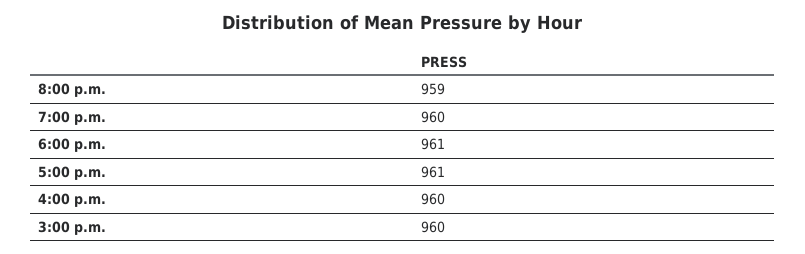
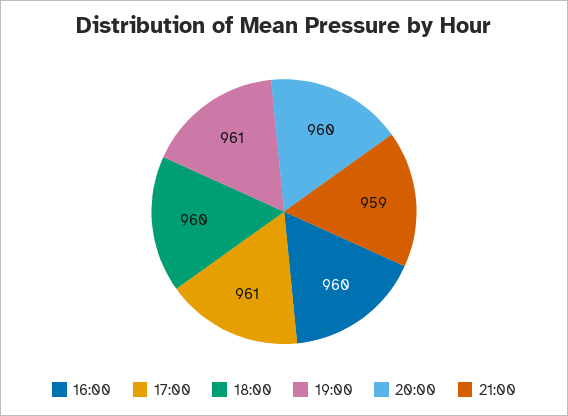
8:00 p.m.: 959 -> 960
7:00 p.m.: 960 -> 961
6:00 p.m.: 961 -> 960
3:00 p.m.: 960 -> none
21:00: none -> 959

